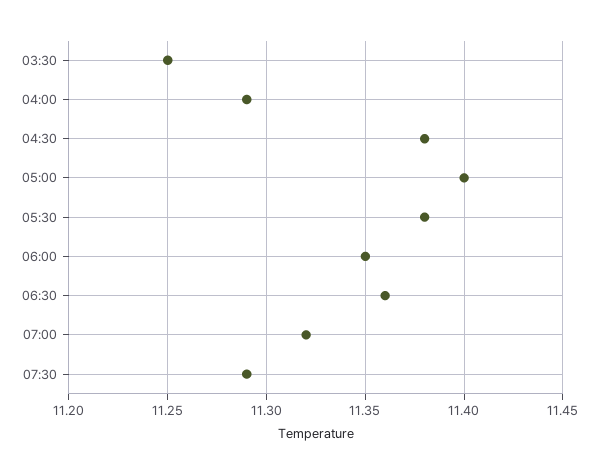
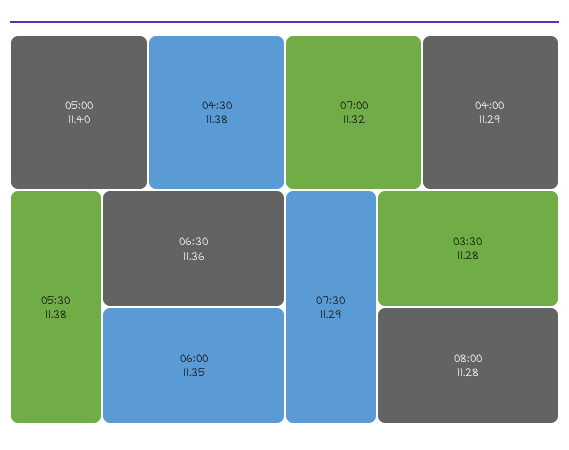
03:30: 11.25 -> 11.28
08:00: none -> 11.28

